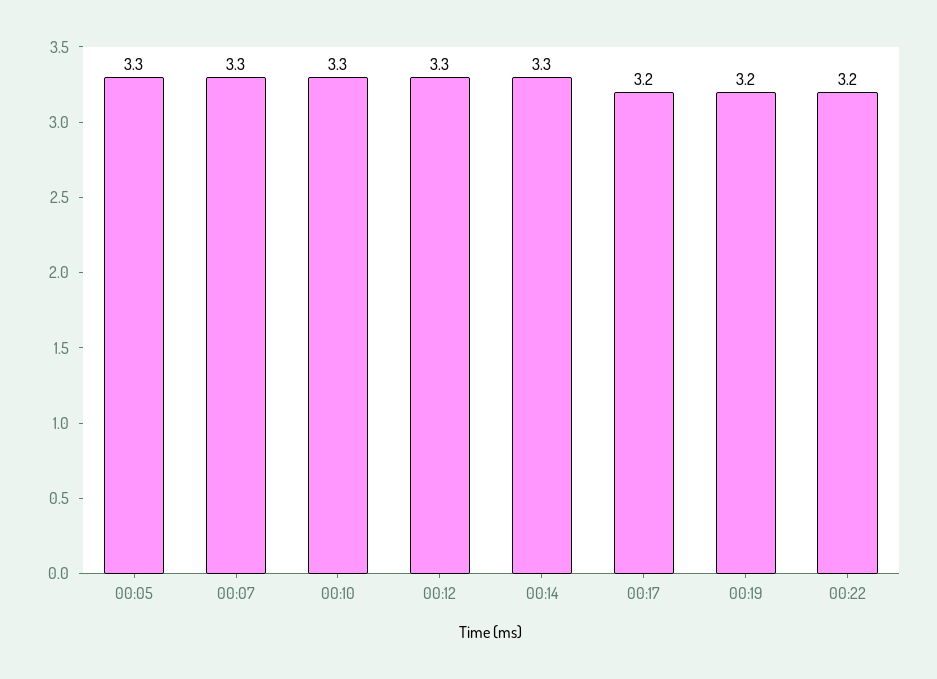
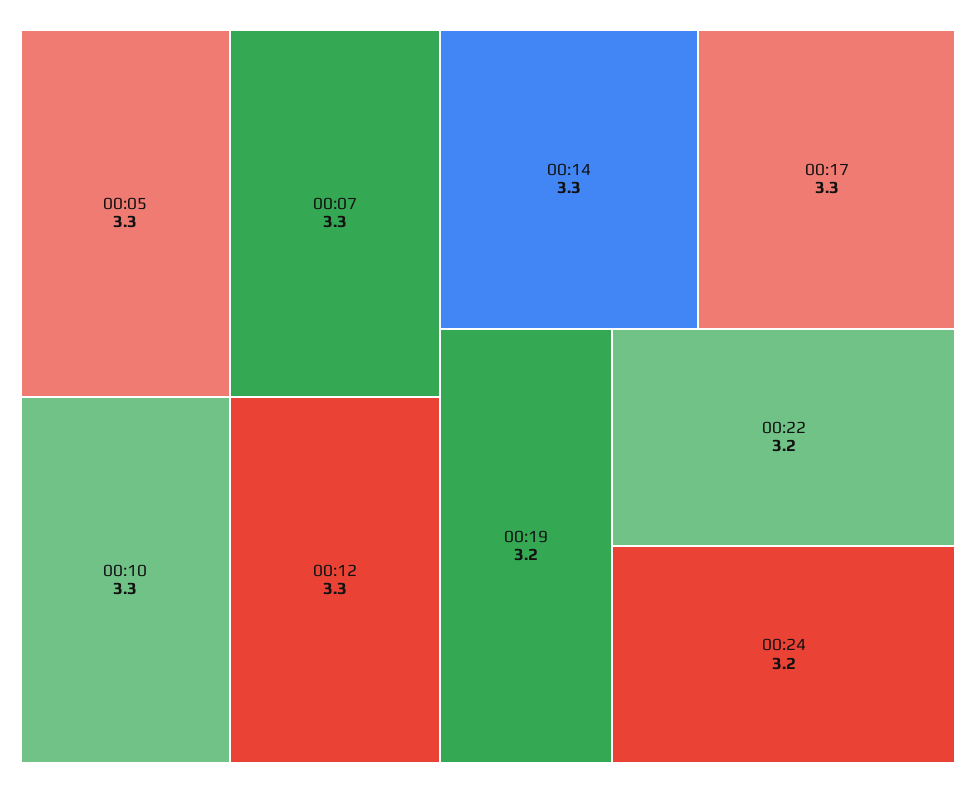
00:17: 3.2 -> 3.3
00:24: none -> 3.2

